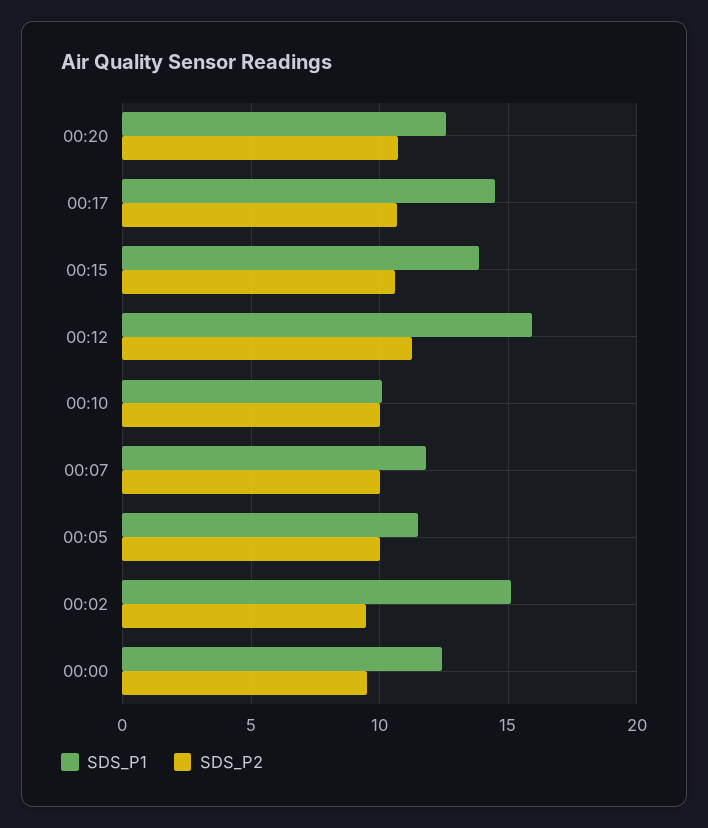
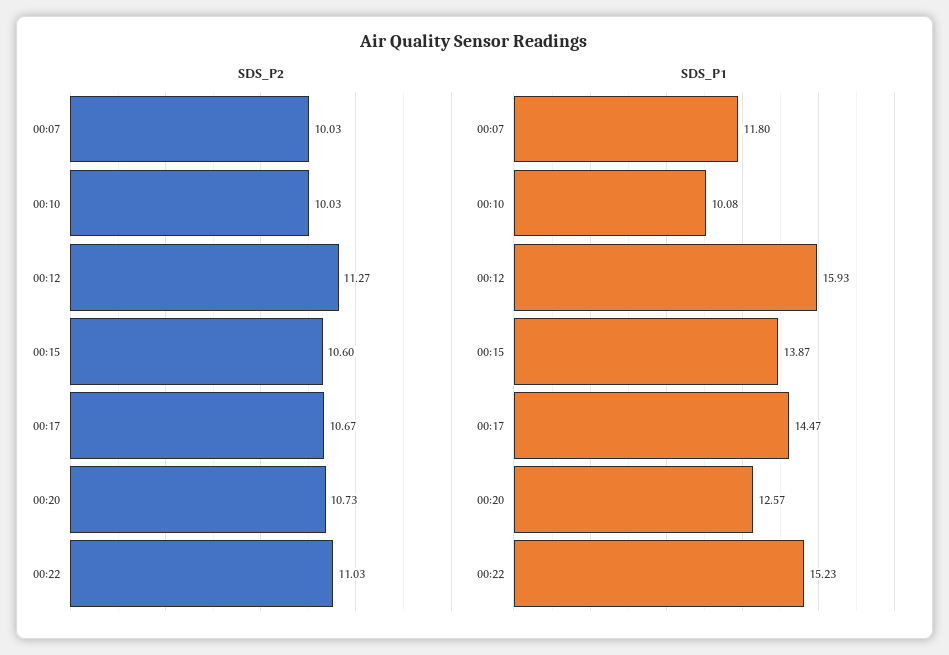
SDS_P1, 00:05: 11.5 -> none
SDS_P2, 00:05: 10 -> none
SDS_P1, 00:02: 15 -> none
SDS_P2, 00:02: 9.5 -> none
SDS_P1, 00:00: 12.5 -> none
SDS_P2, 00:00: 9.5 -> none
SDS_P2, 00:22: none -> 11.03
SDS_P1, 00:22: none -> 15.23

